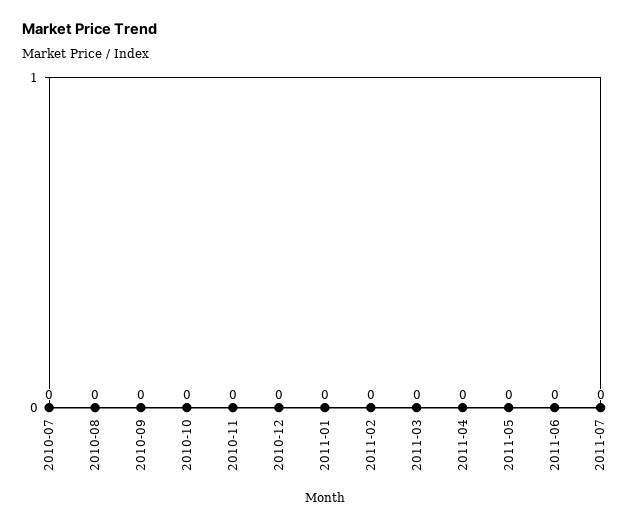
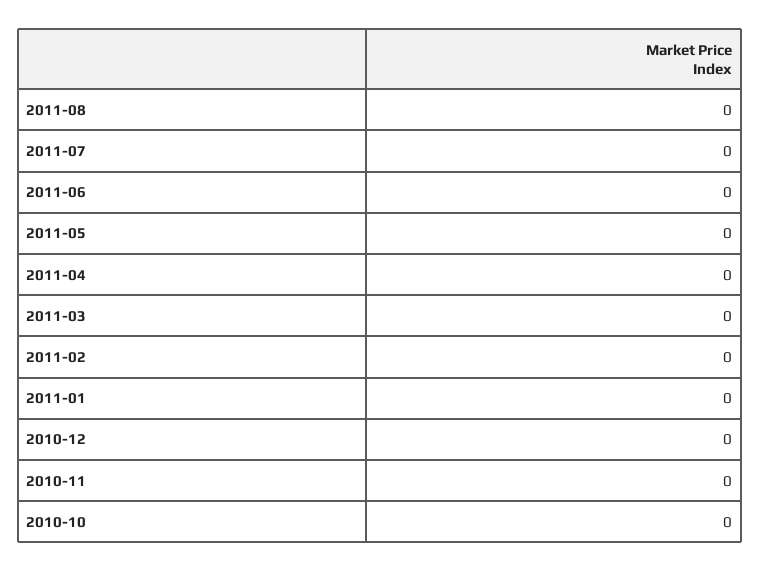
2010-07: 0 -> none
2010-08: 0 -> none
2010-09: 0 -> none
2011-08: none -> 0

